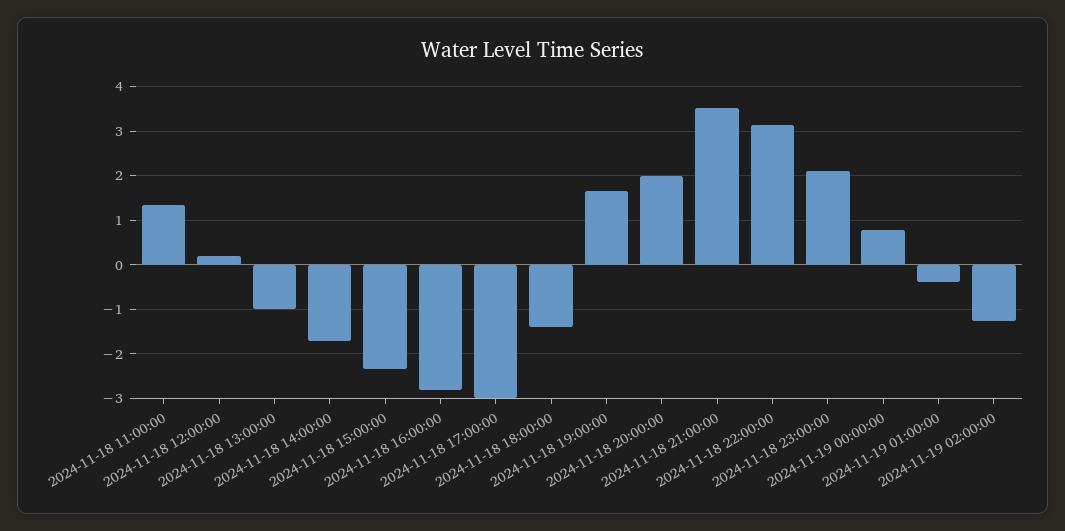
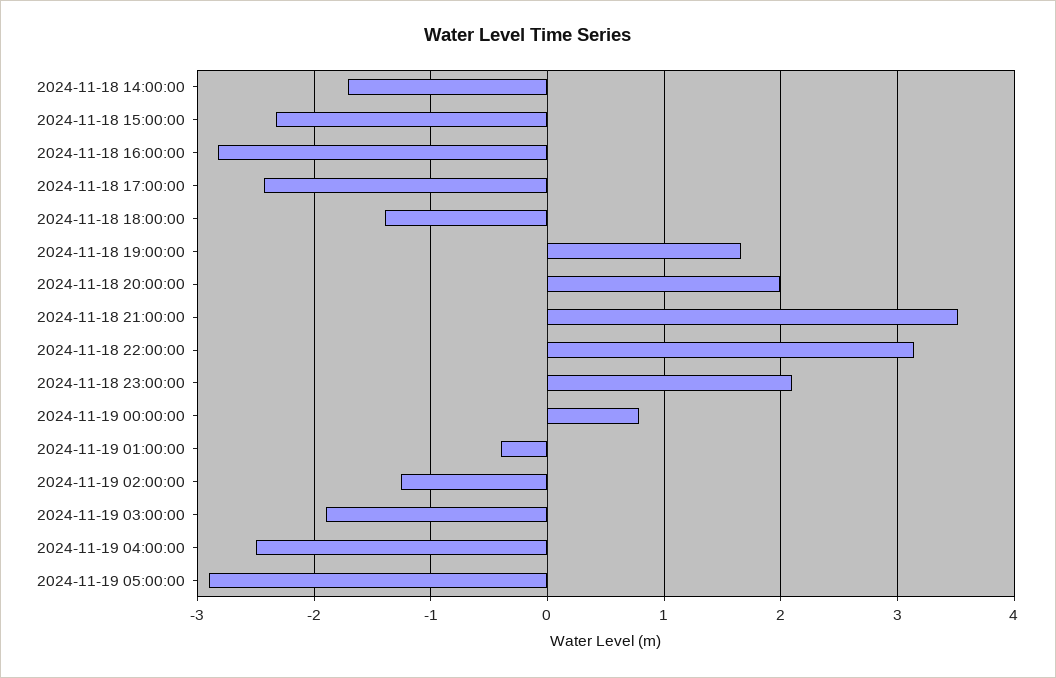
2024-11-18 11:00:00: 1.4 -> none
2024-11-18 12:00:00: 0.2 -> none
2024-11-18 13:00:00: -1 -> none
2024-11-18 17:00:00: -3 -> -2.4
2024-11-19 03:00:00: none -> -1.9
2024-11-19 04:00:00: none -> -2.5
2024-11-19 05:00:00: none -> -2.9

